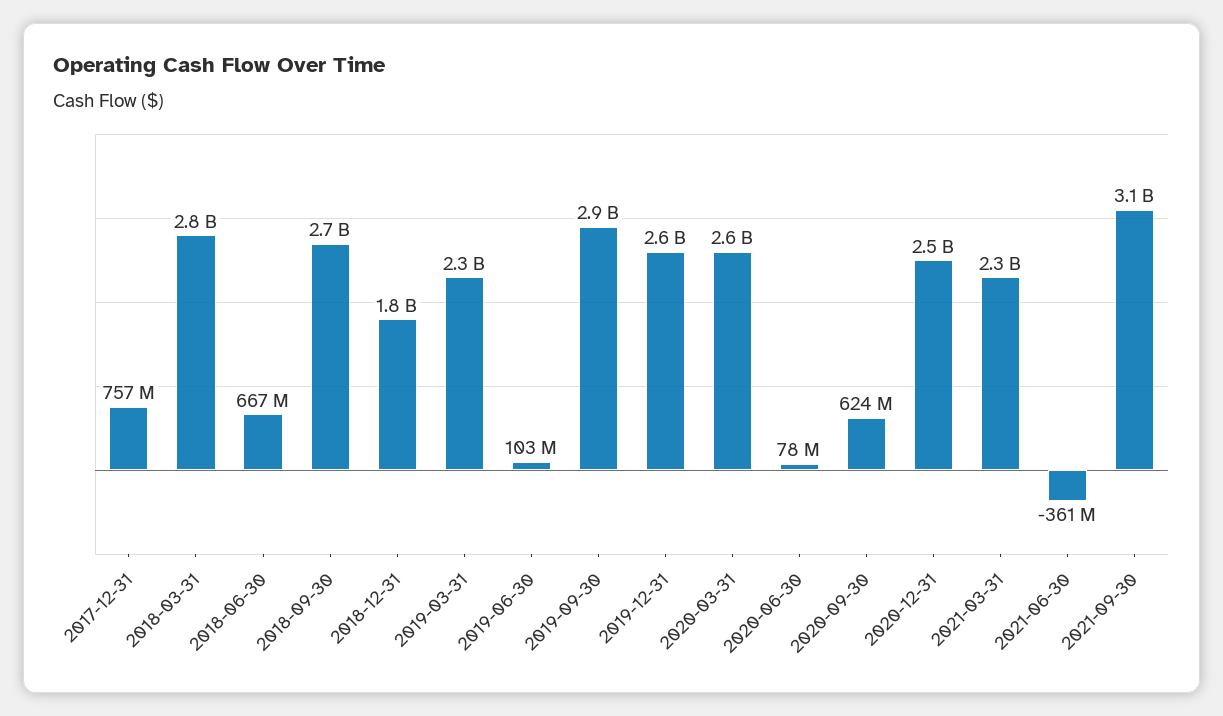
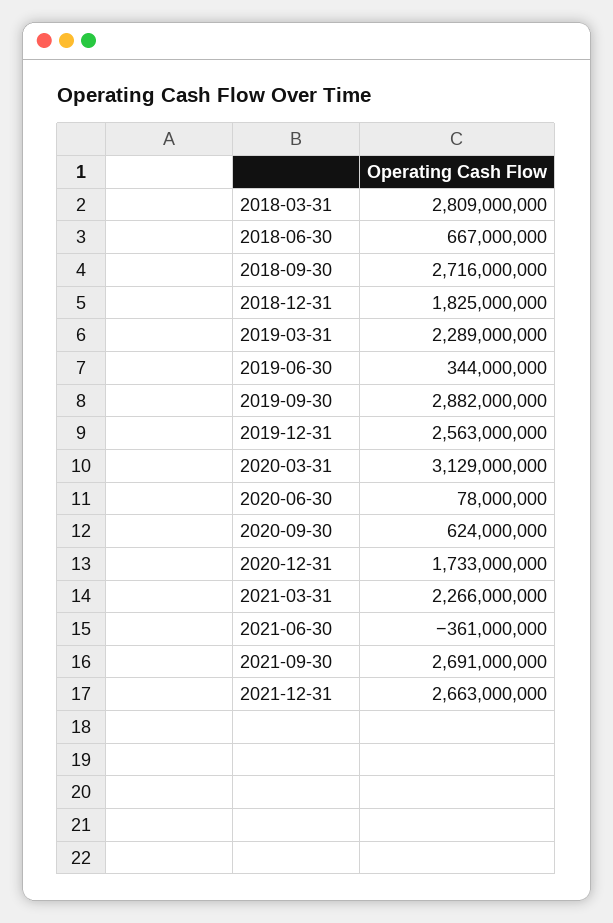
2017-12-31: 757000000 -> none
2019-06-30: 103000000 -> 344000000
2020-03-31: 2600000000 -> 3129000000
2020-12-31: 2500000000 -> 1733000000
2021-09-30: 3100000000 -> 2691000000
2021-12-31: none -> 2663000000

